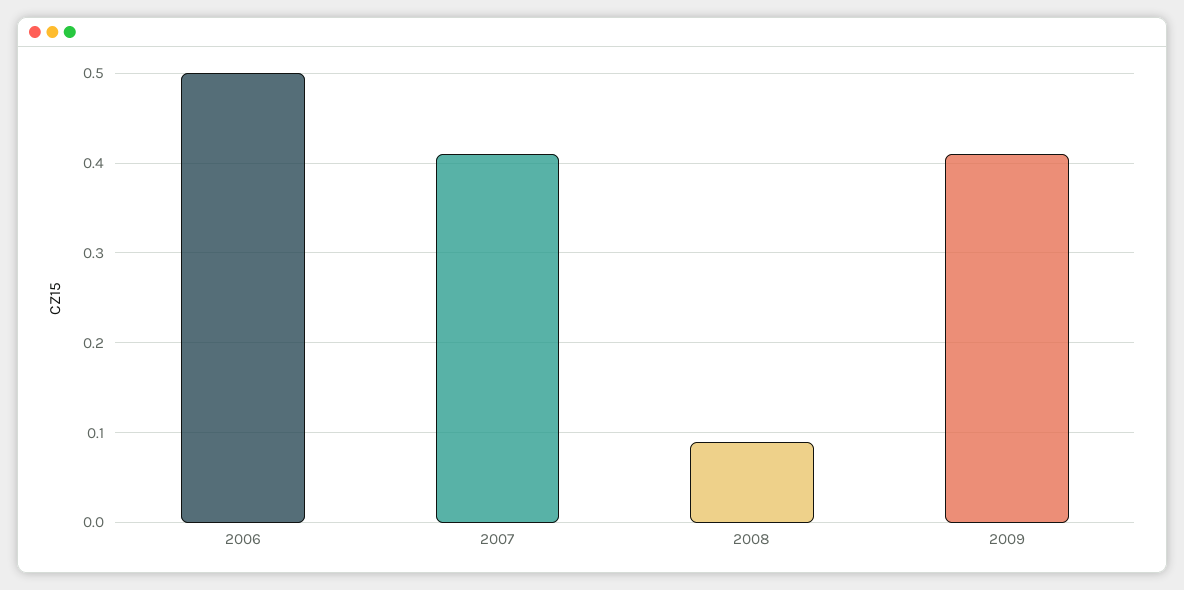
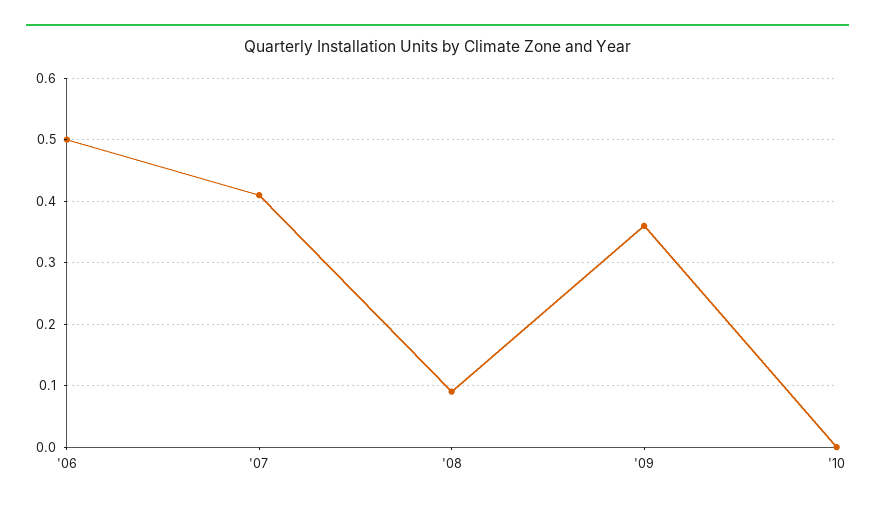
2009: 0.41 -> 0.36
'10: none -> 0

